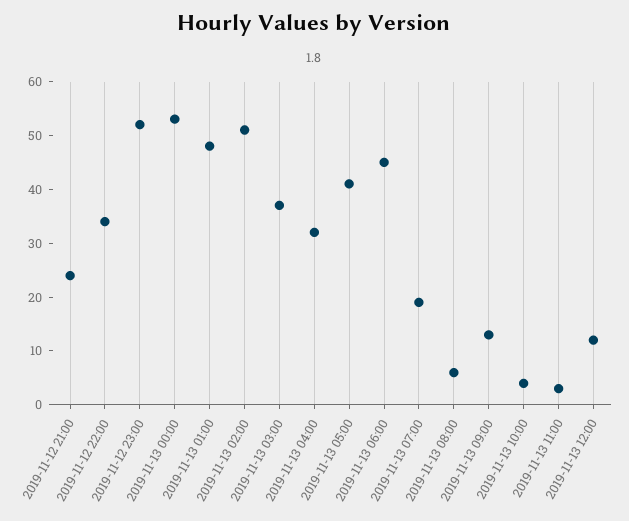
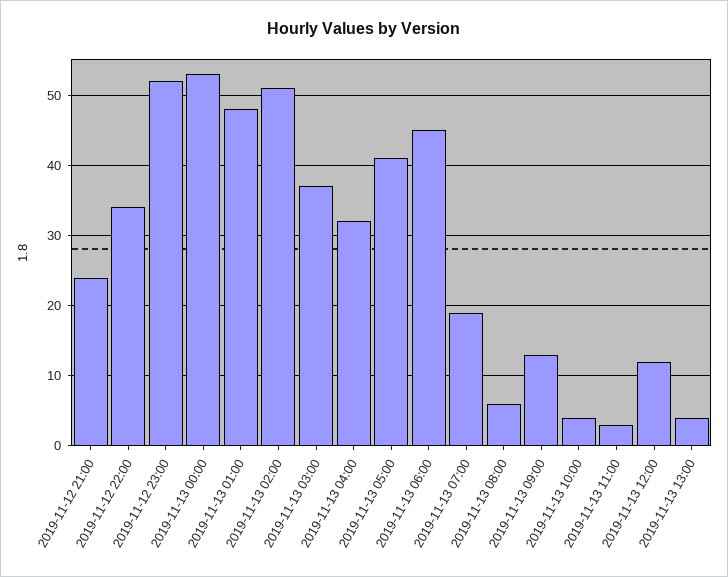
2019-11-13 13:00: none -> 4

